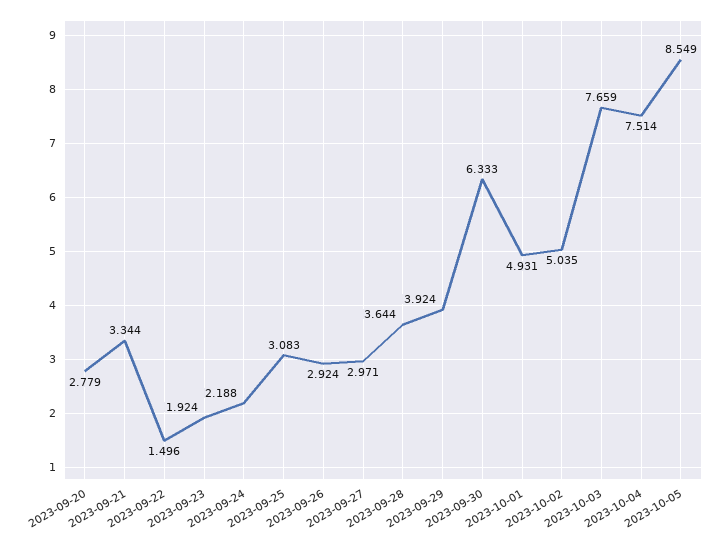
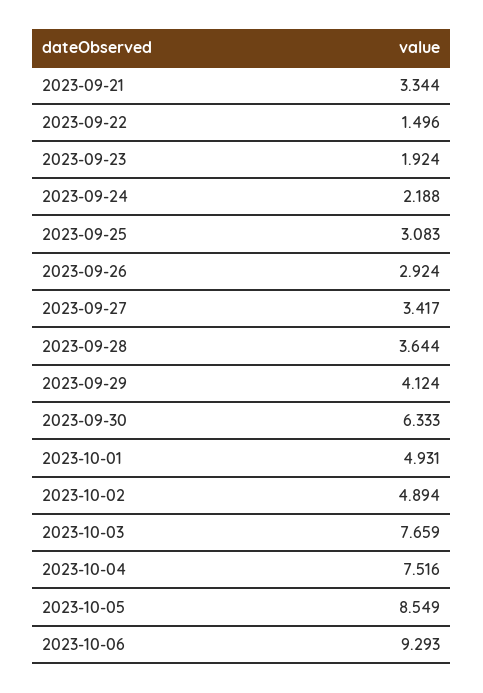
2023-09-20: 2.779 -> none
2023-09-27: 2.971 -> 3.417
2023-09-29: 3.924 -> 4.124
2023-10-02: 5.035 -> 4.894
2023-10-04: 7.514 -> 7.516
2023-10-06: none -> 9.293

